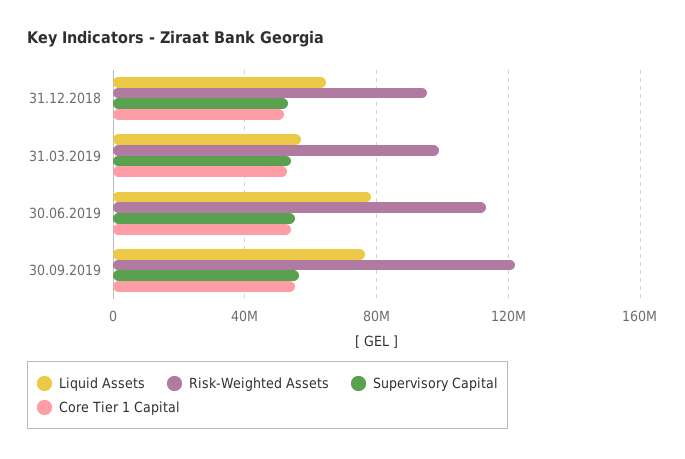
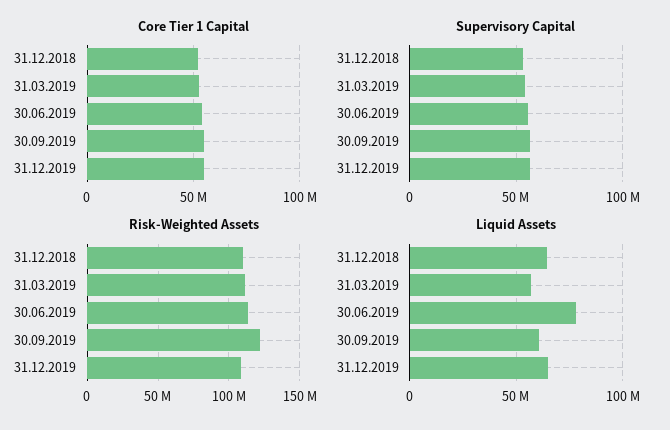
Risk-Weighted Assets, 31.12.2018: 95000000 -> 110000000
Risk-Weighted Assets, 31.03.2019: 100000000 -> 110000000
Liquid Assets, 30.09.2019: 75000000 -> 60000000
Core Tier 1 Capital, 31.12.2019: none -> 55000000
Supervisory Capital, 31.12.2019: none -> 55000000
Risk-Weighted Assets, 31.12.2019: none -> 110000000
Liquid Assets, 31.12.2019: none -> 65000000

